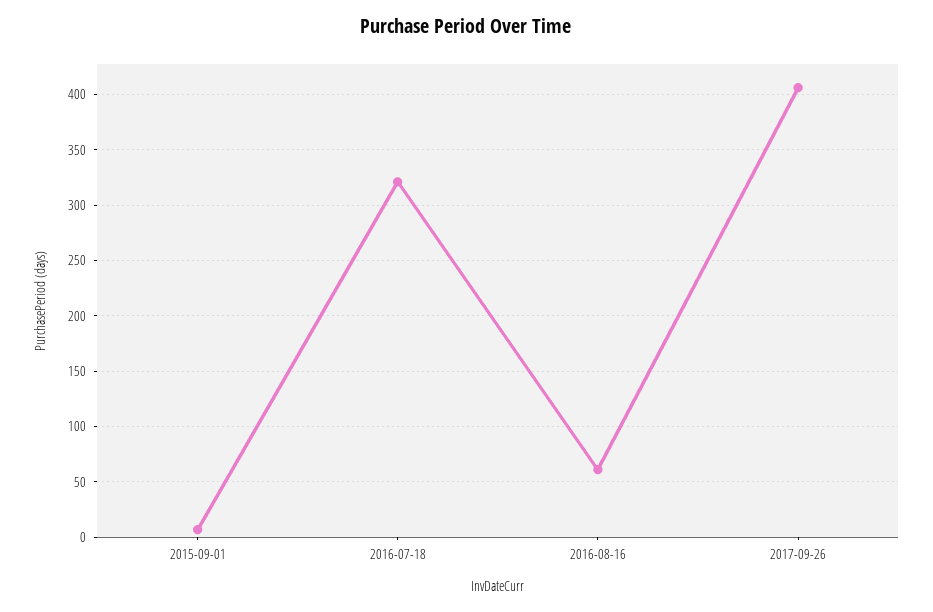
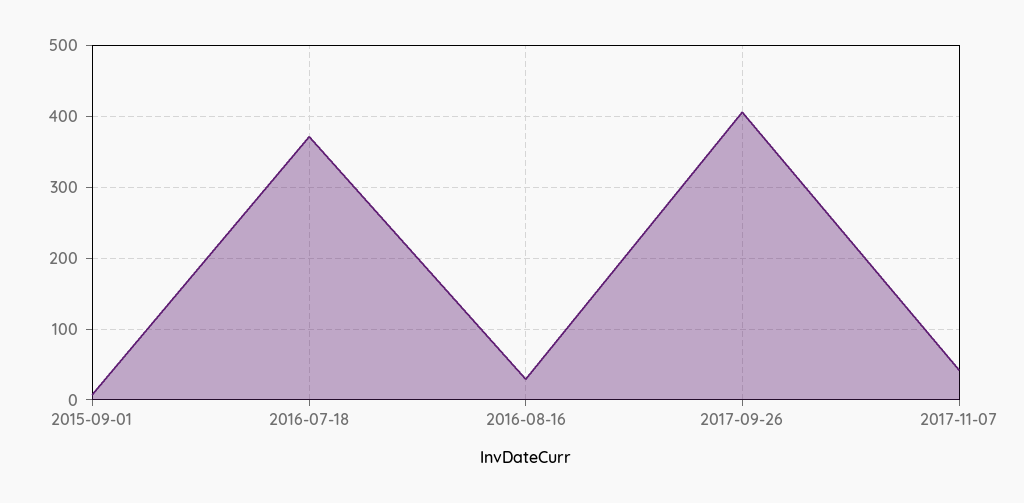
2016-07-18: 320 -> 370
2016-08-16: 60 -> 30
2017-11-07: none -> 40

